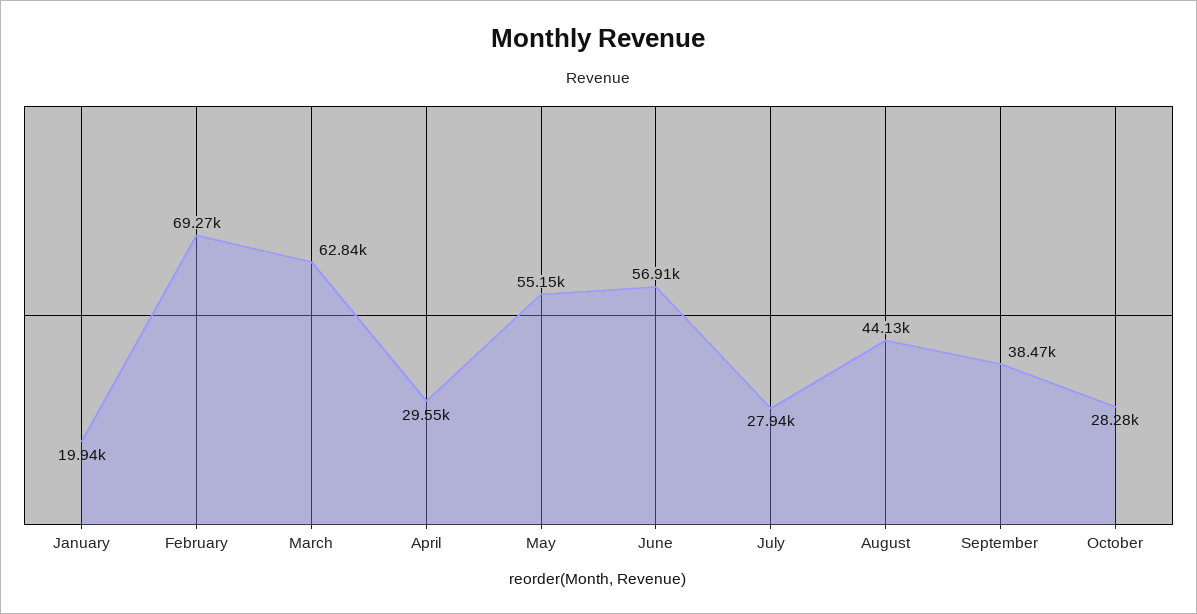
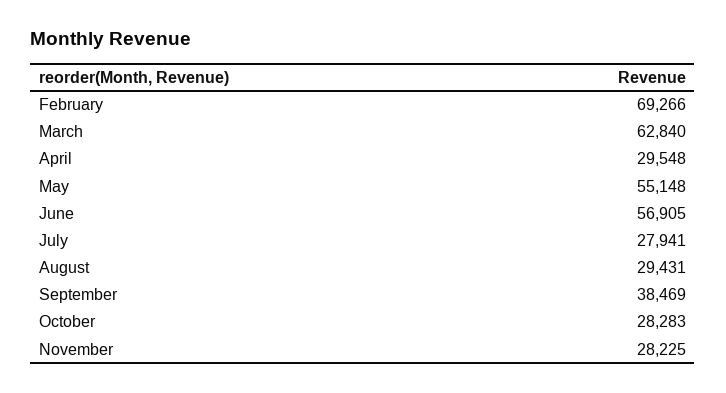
January: 19940 -> none
August: 44130 -> 29431
November: none -> 28225

